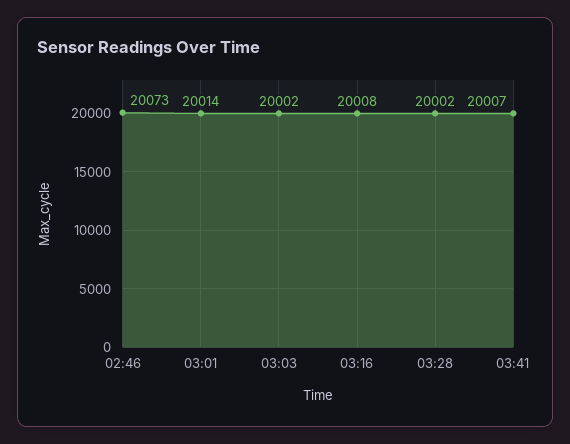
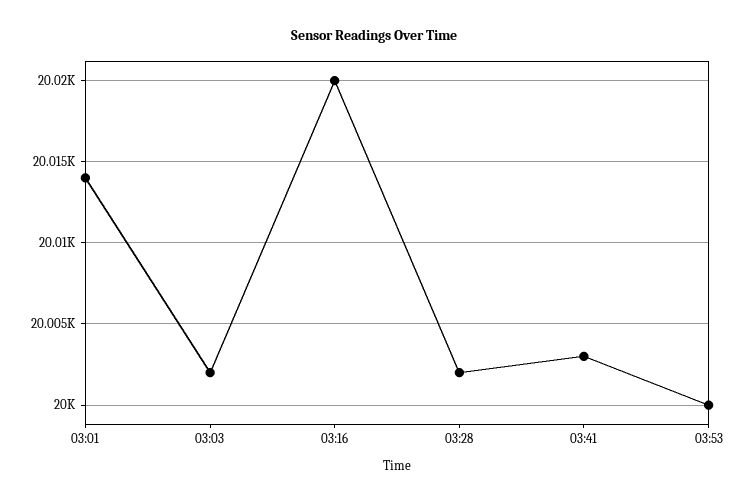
02:46: 20073 -> none
03:16: 20008 -> 20020
03:41: 20007 -> 20003
03:53: none -> 20000

